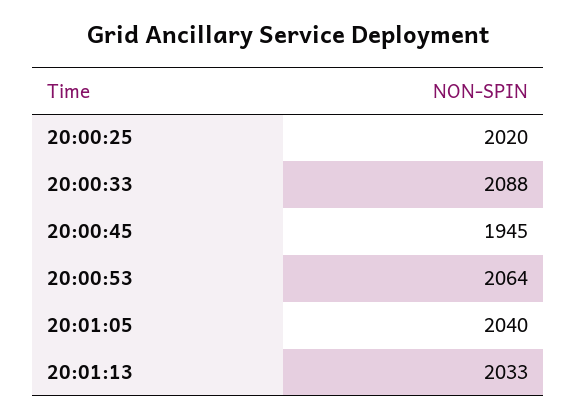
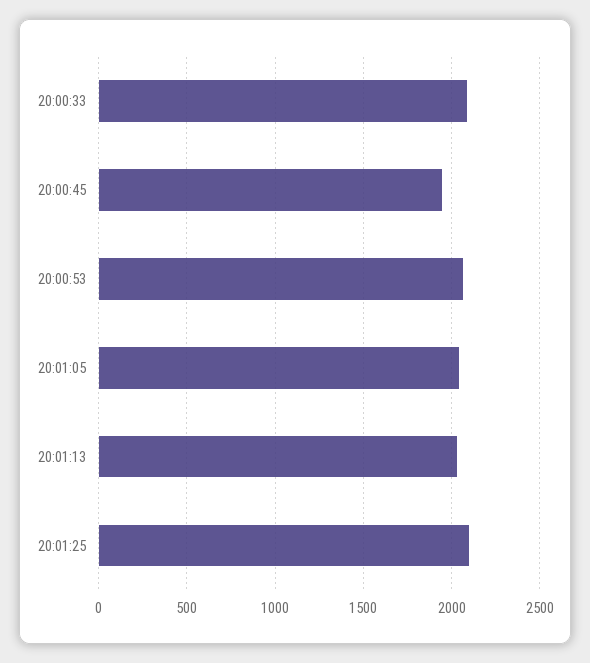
20:00:25: 2020 -> none
20:01:25: none -> 2100

